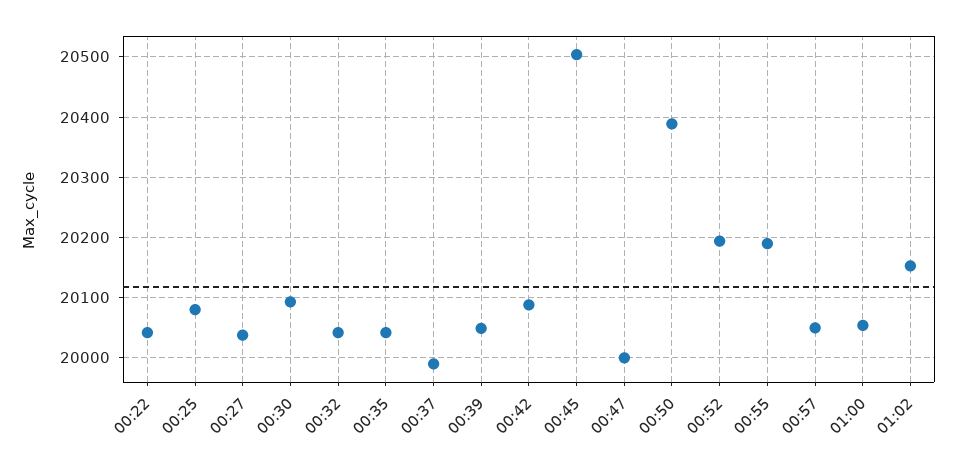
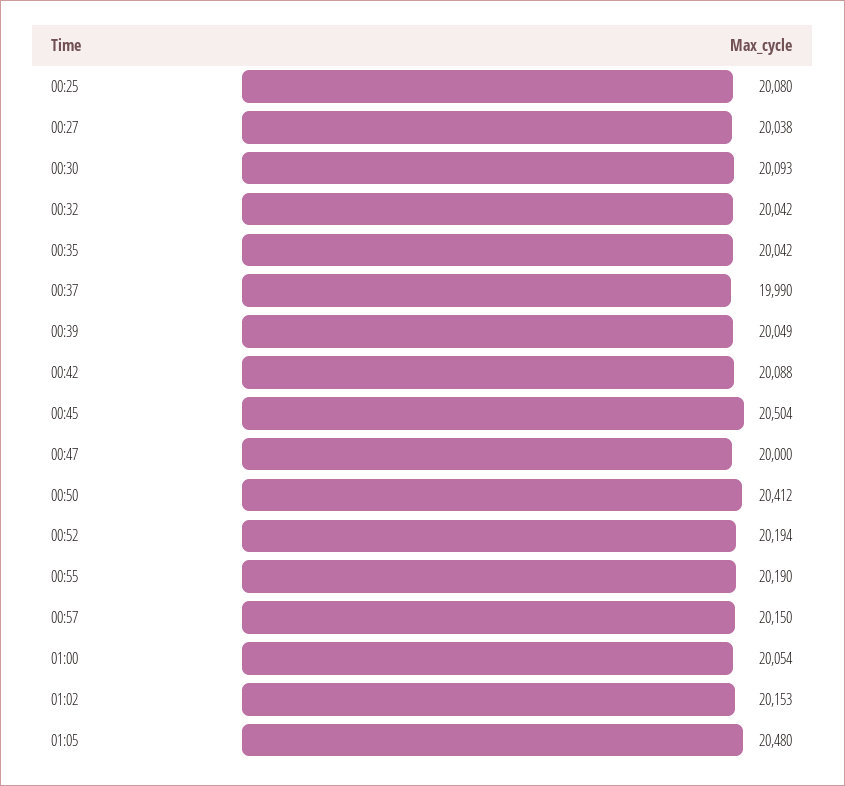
00:22: 20040 -> none
00:50: 20390 -> 20412
00:57: 20050 -> 20150
01:05: none -> 20480

